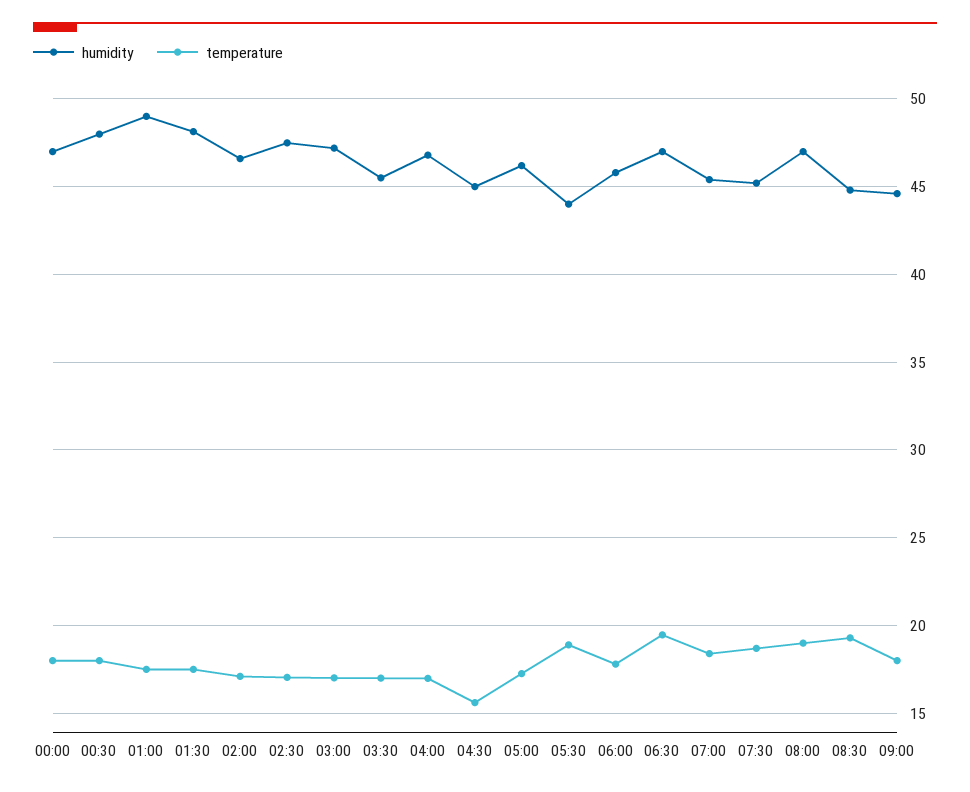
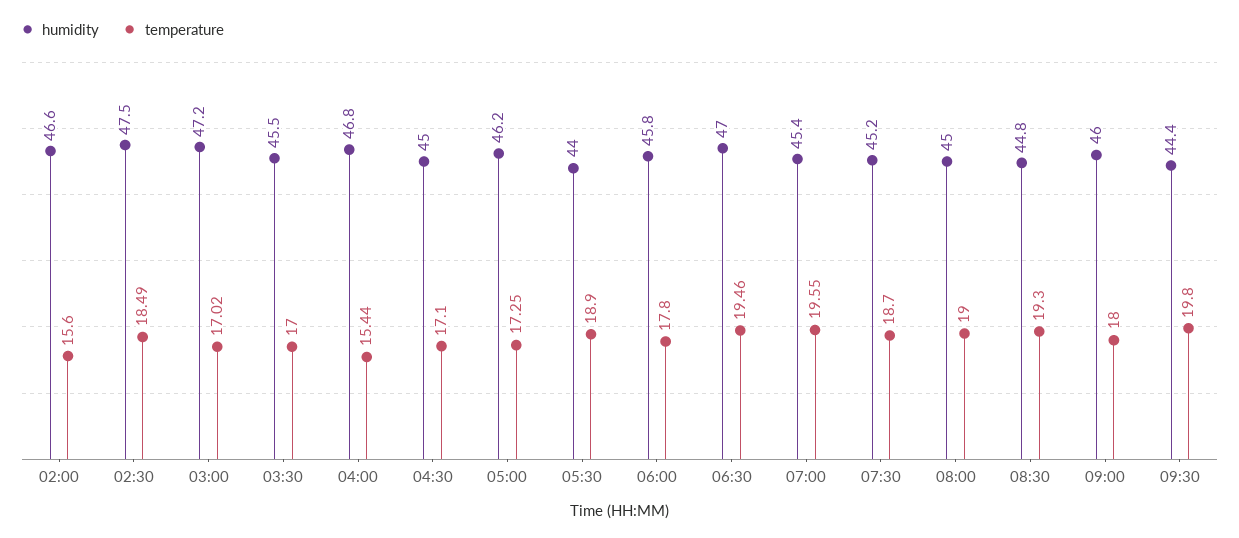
humidity, 00:00: 47 -> none
temperature, 00:00: 18 -> none
humidity, 00:30: 48 -> none
temperature, 00:30: 18 -> none
humidity, 01:00: 49 -> none
temperature, 01:00: 17.5 -> none
humidity, 01:30: 48 -> none
temperature, 01:30: 17.5 -> none
temperature, 02:00: 17 -> 15.6
temperature, 02:30: 17 -> 18.49
temperature, 04:00: 17 -> 15.44
temperature, 04:30: 15.5 -> 17.1
temperature, 07:00: 18.5 -> 19.55
humidity, 08:00: 47 -> 45
humidity, 09:00: 44.5 -> 46
humidity, 09:30: none -> 44.4
temperature, 09:30: none -> 19.8

